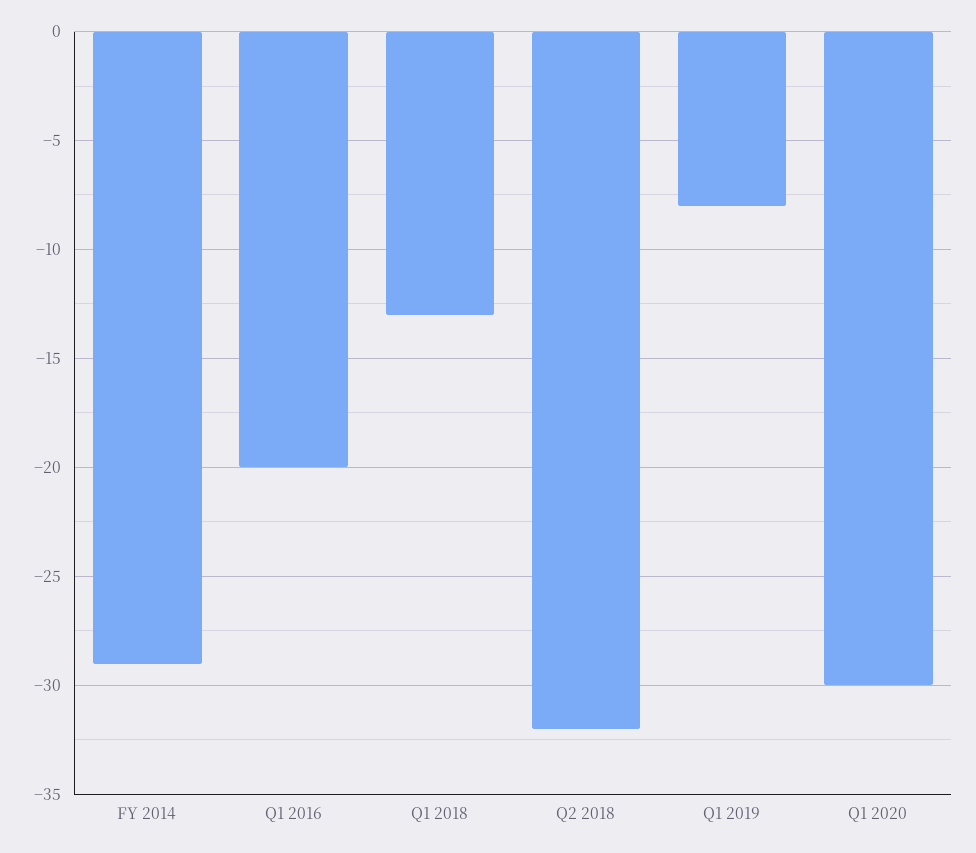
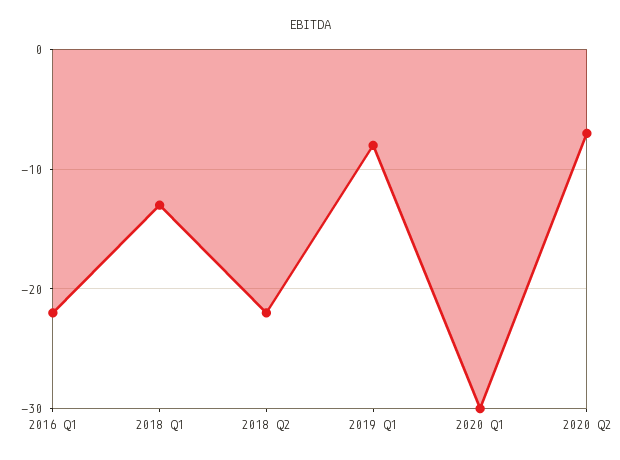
FY 2014: -29 -> none
Q1 2016: -20 -> -22
Q2 2018: -32 -> -22
2020 Q2: none -> -7

